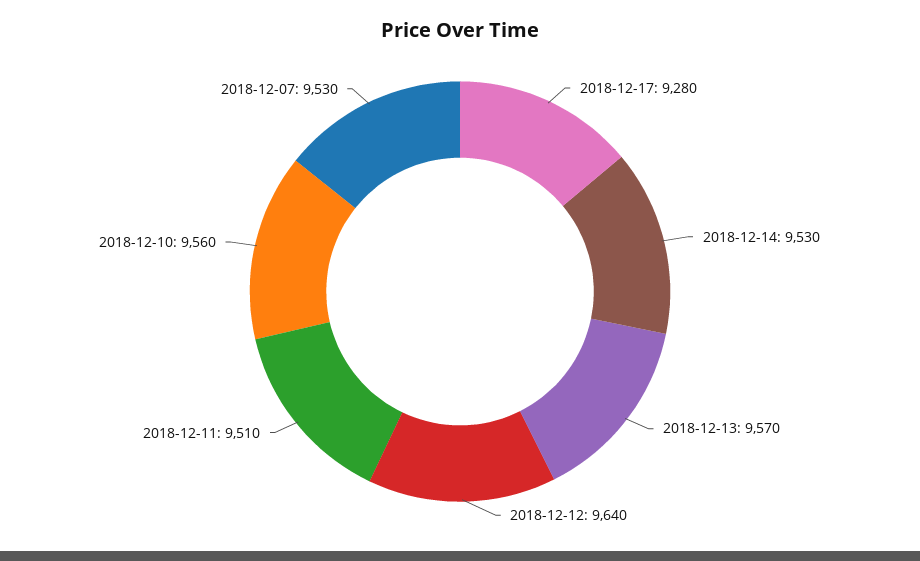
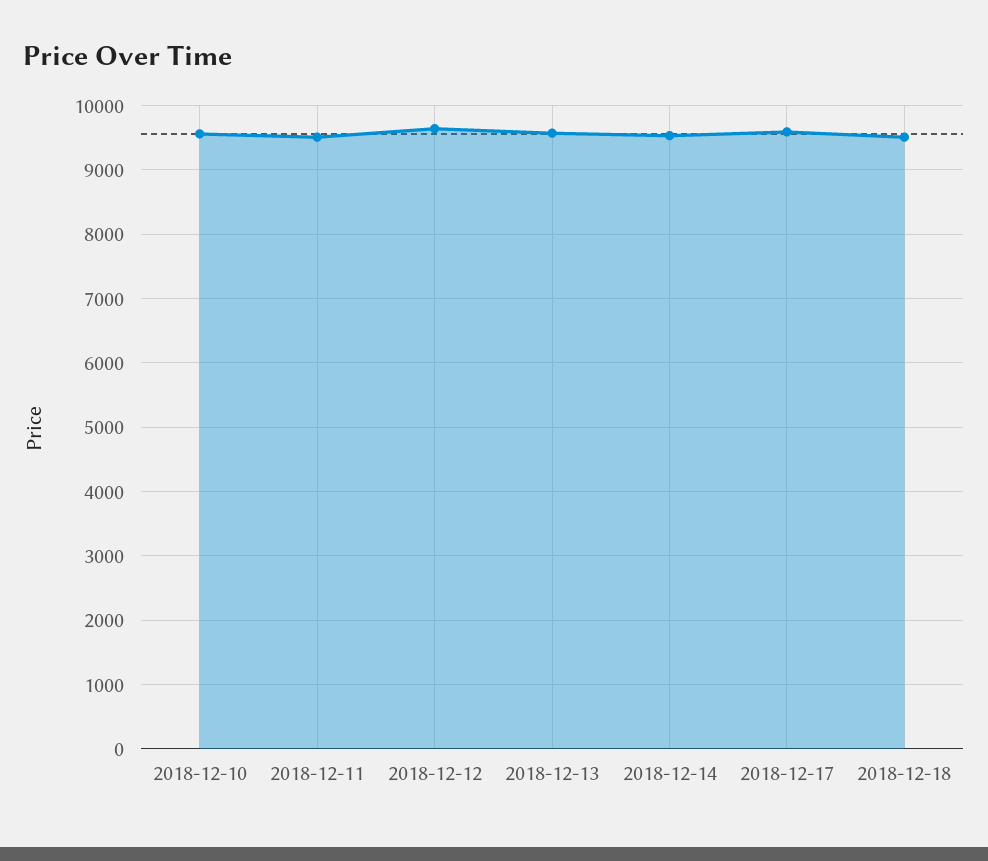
2018-12-17: 9280 -> 9600
2018-12-07: 9530 -> none
2018-12-18: none -> 9500

